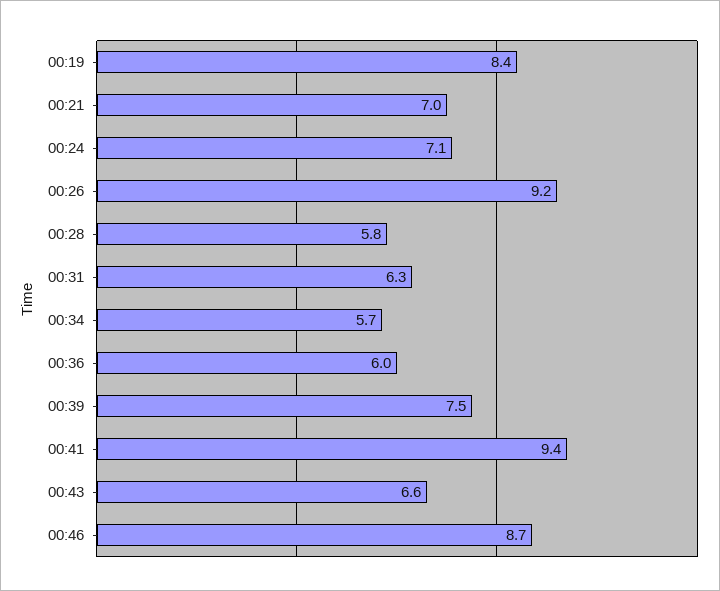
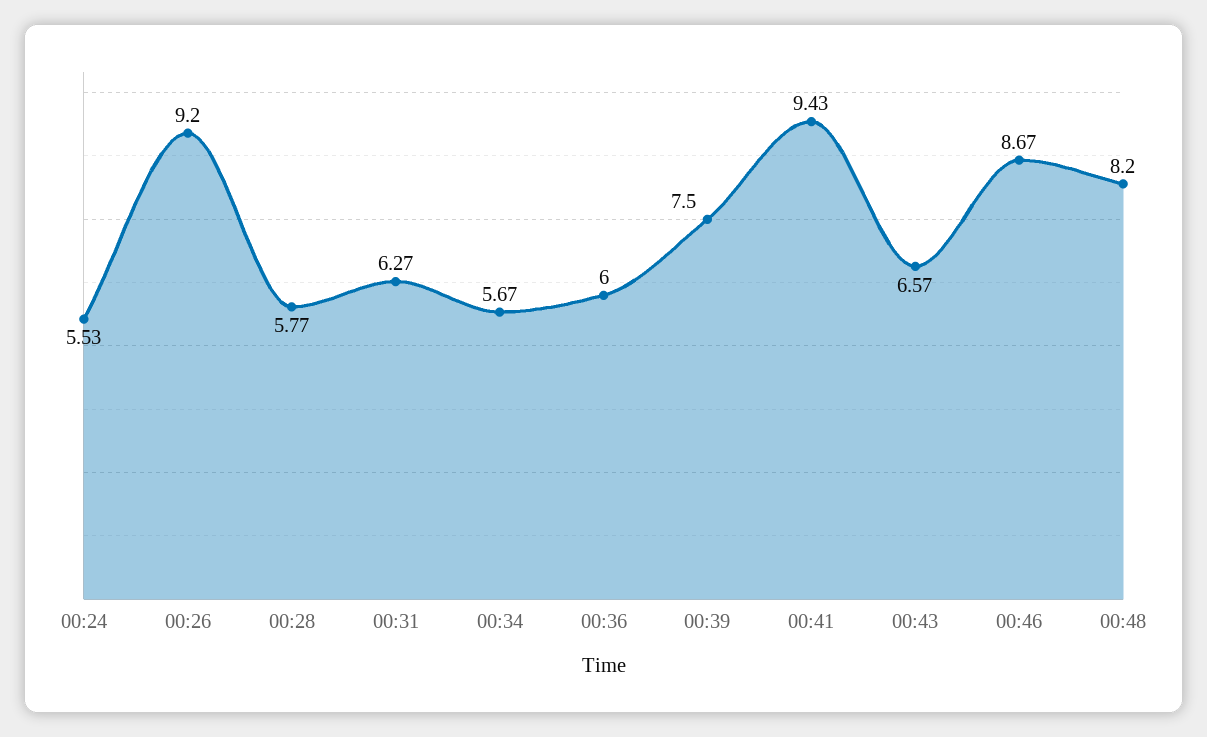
00:19: 8.4 -> none
00:21: 7 -> none
00:24: 7.1 -> 5.53
00:48: none -> 8.2

